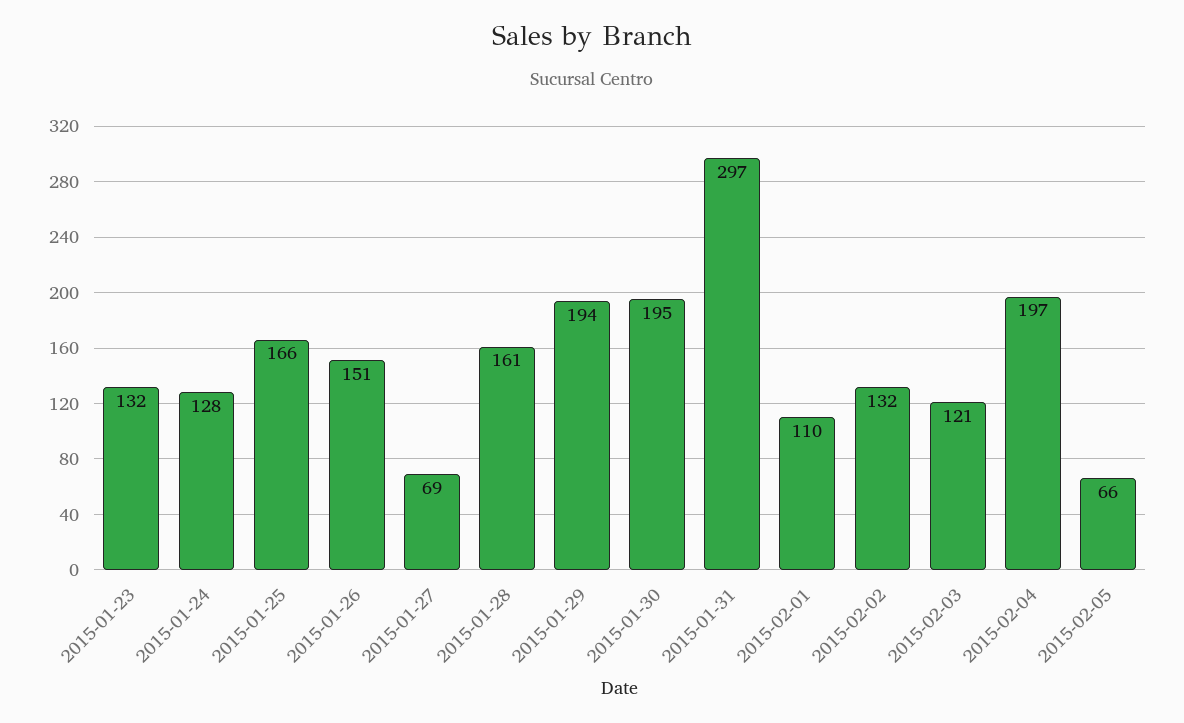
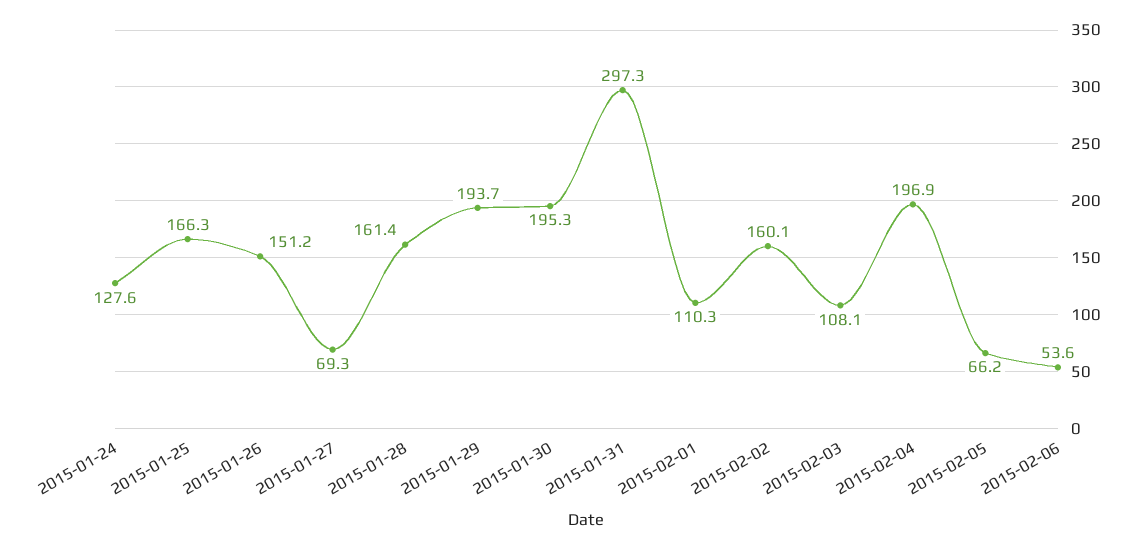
2015-01-23: 132 -> none
2015-02-02: 132 -> 160.1
2015-02-03: 121 -> 108.1
2015-02-06: none -> 53.6

